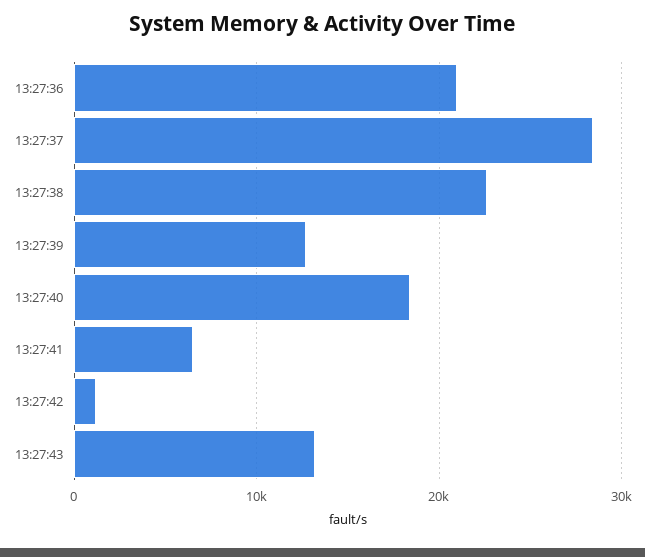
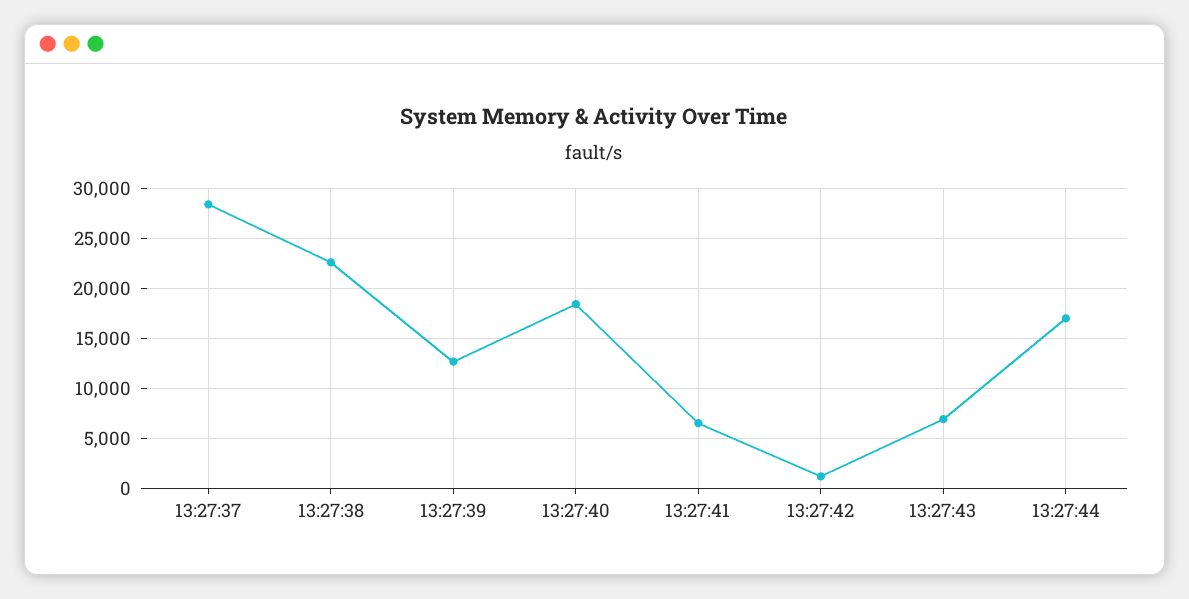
13:27:36: 21000 -> none
13:27:43: 13000 -> 7000
13:27:44: none -> 17000

